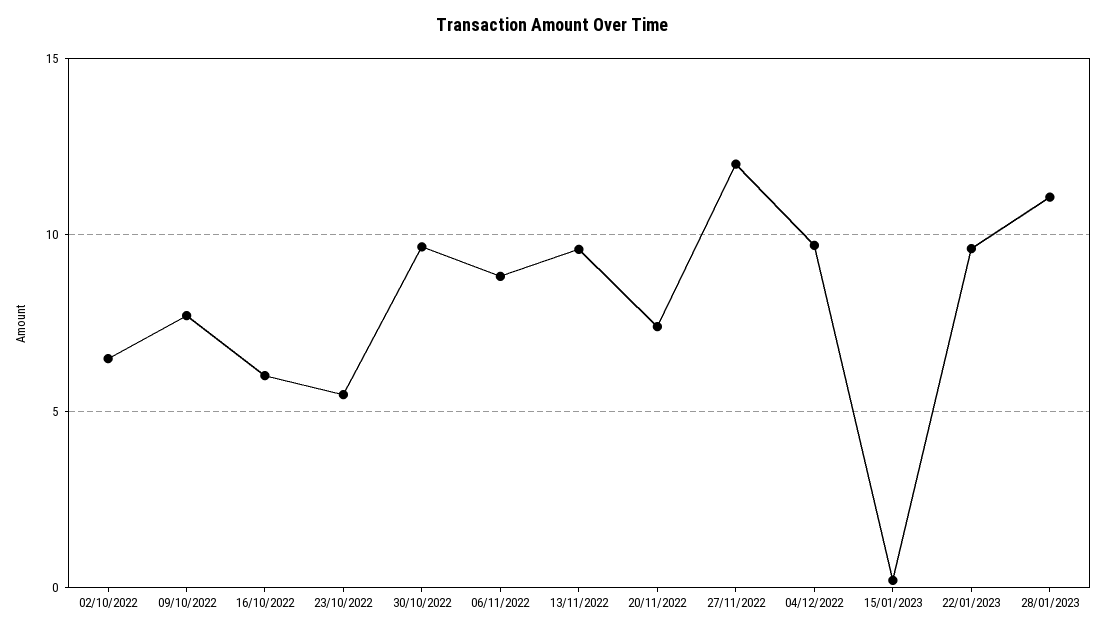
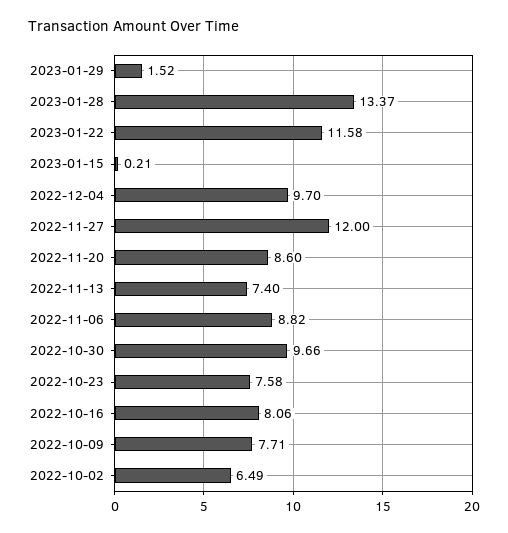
16/10/2022: 6 -> 8.06
23/10/2022: 5.5 -> 7.58
13/11/2022: 9.5 -> 7.4
20/11/2022: 7.5 -> 8.6
22/01/2023: 9.5 -> 11.58
28/01/2023: 11 -> 13.37
2023-01-29: none -> 1.52

